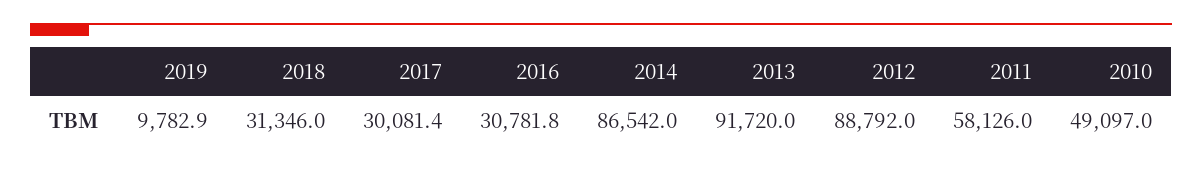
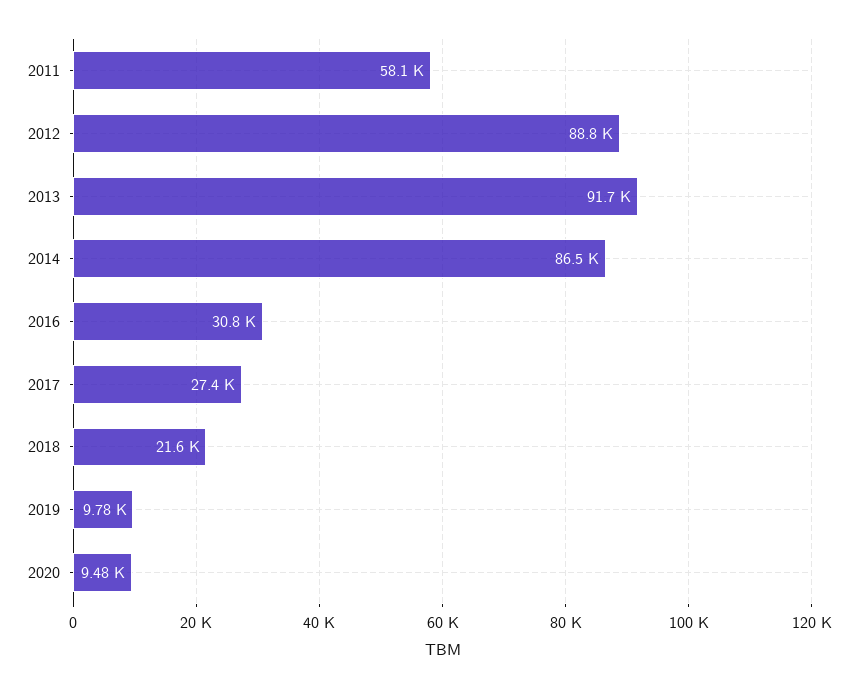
2018: 31346 -> 21600
2017: 30081.4 -> 27400
2010: 49097 -> none
2020: none -> 9480

